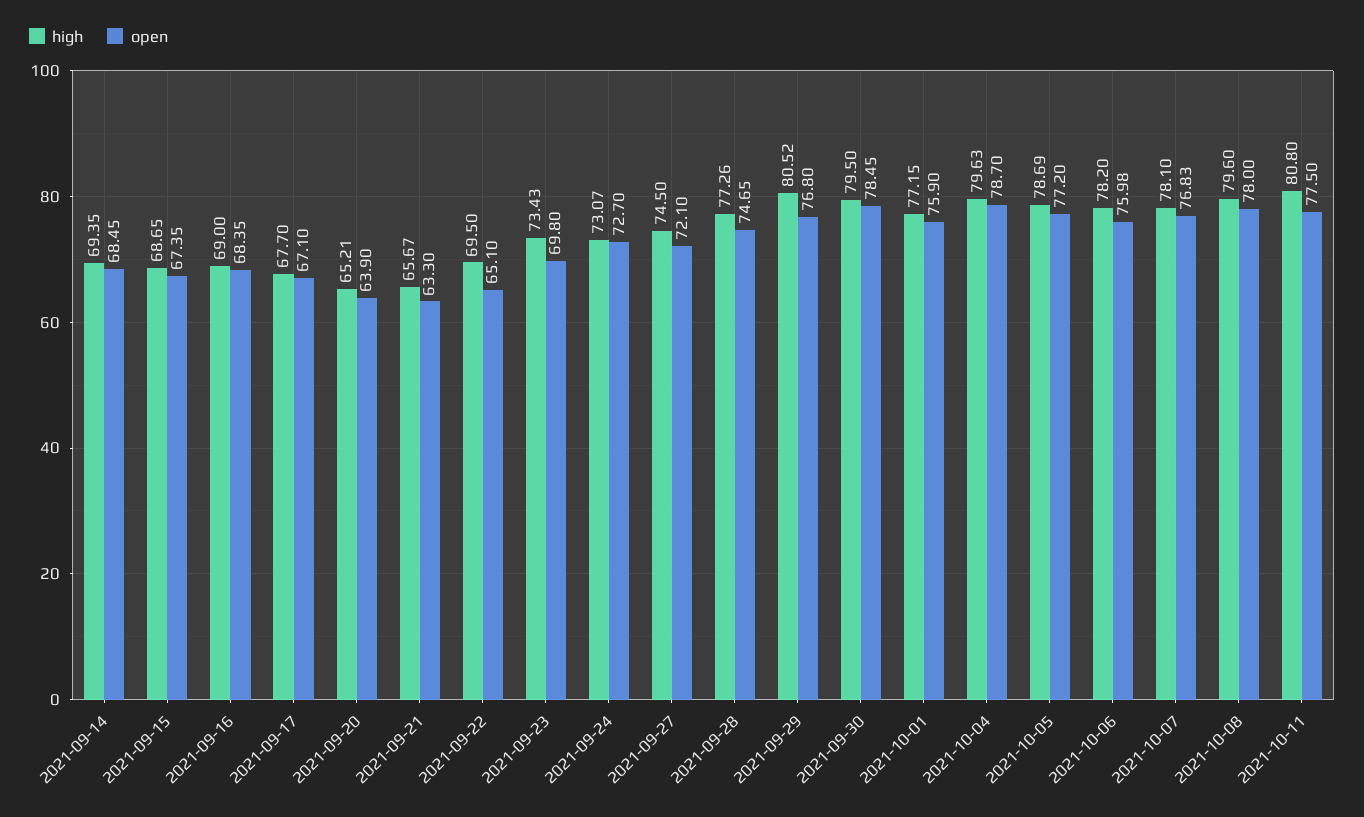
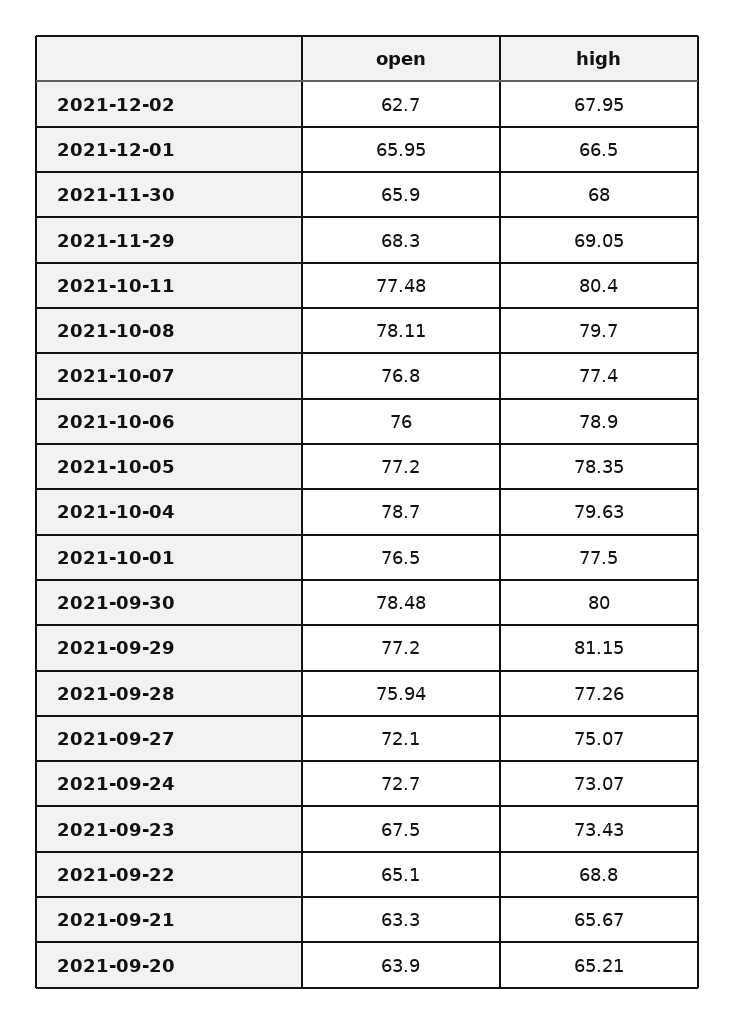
high, 2021-09-14: 69.35 -> none
open, 2021-09-14: 68.45 -> none
high, 2021-09-15: 68.65 -> none
open, 2021-09-15: 67.35 -> none
high, 2021-09-16: 69 -> none
open, 2021-09-16: 68.35 -> none
high, 2021-09-17: 67.7 -> none
open, 2021-09-17: 67.1 -> none
high, 2021-09-22: 69.5 -> 68.8
open, 2021-09-23: 69.8 -> 67.5
high, 2021-09-27: 74.5 -> 75.07
open, 2021-09-28: 74.65 -> 75.94
high, 2021-09-29: 80.52 -> 81.15
open, 2021-09-29: 76.8 -> 77.2
high, 2021-09-30: 79.5 -> 80
open, 2021-09-30: 78.45 -> 78.48
high, 2021-10-01: 77.15 -> 77.5
open, 2021-10-01: 75.9 -> 76.5
high, 2021-10-05: 78.69 -> 78.35
high, 2021-10-06: 78.2 -> 78.9
open, 2021-10-06: 75.98 -> 76
high, 2021-10-07: 78.1 -> 77.4
open, 2021-10-07: 76.83 -> 76.8
high, 2021-10-08: 79.6 -> 79.7
open, 2021-10-08: 78 -> 78.11
high, 2021-10-11: 80.8 -> 80.4
open, 2021-10-11: 77.5 -> 77.48
open, 2021-12-02: none -> 62.7
high, 2021-12-02: none -> 67.95
open, 2021-12-01: none -> 65.95
high, 2021-12-01: none -> 66.5
open, 2021-11-30: none -> 65.9
high, 2021-11-30: none -> 68
open, 2021-11-29: none -> 68.3
high, 2021-11-29: none -> 69.05

